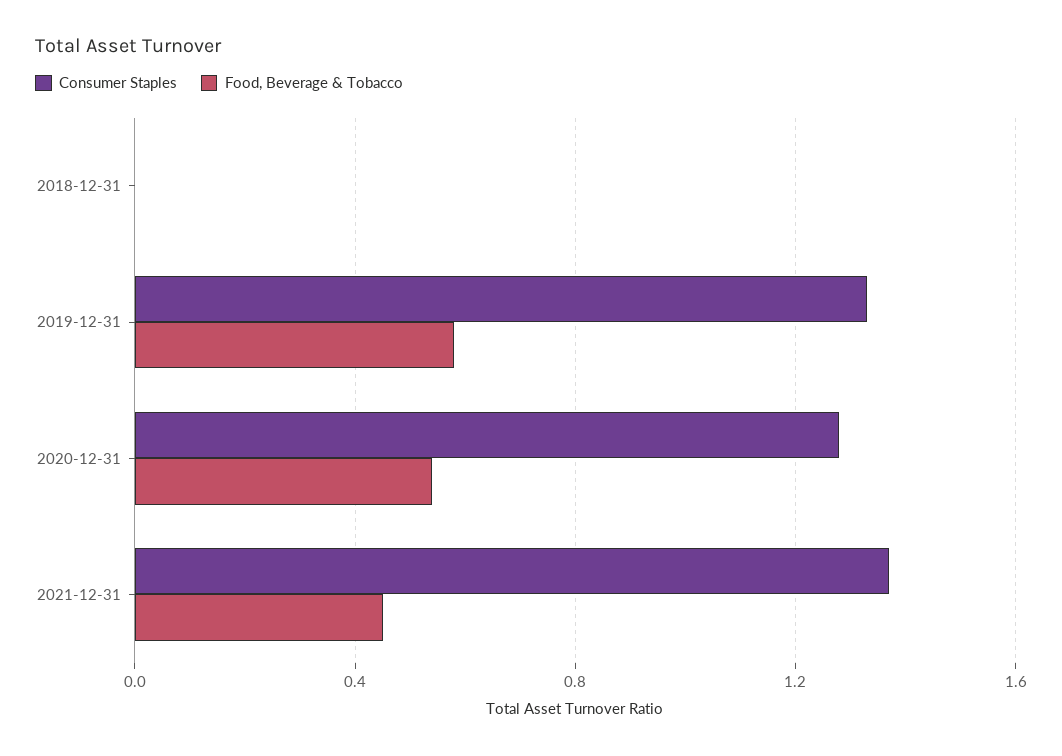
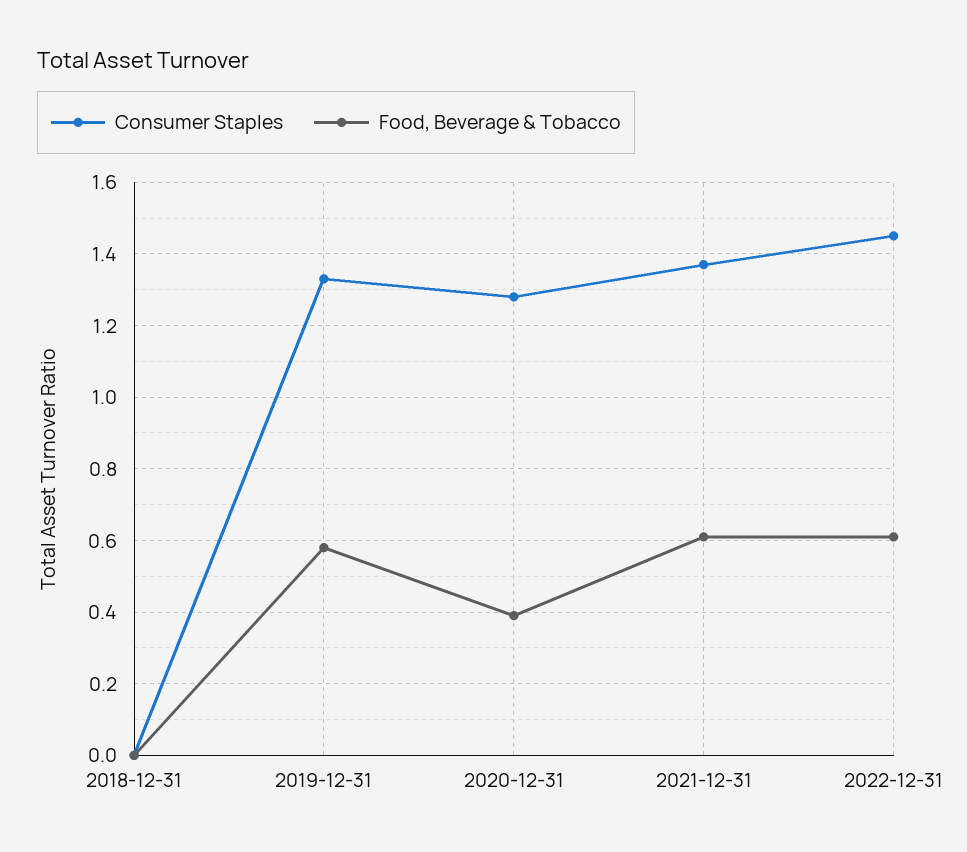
Food, Beverage & Tobacco, 2020-12-31: 0.55 -> 0.4
Food, Beverage & Tobacco, 2021-12-31: 0.45 -> 0.6
Consumer Staples, 2022-12-31: none -> 1.45
Food, Beverage & Tobacco, 2022-12-31: none -> 0.6

